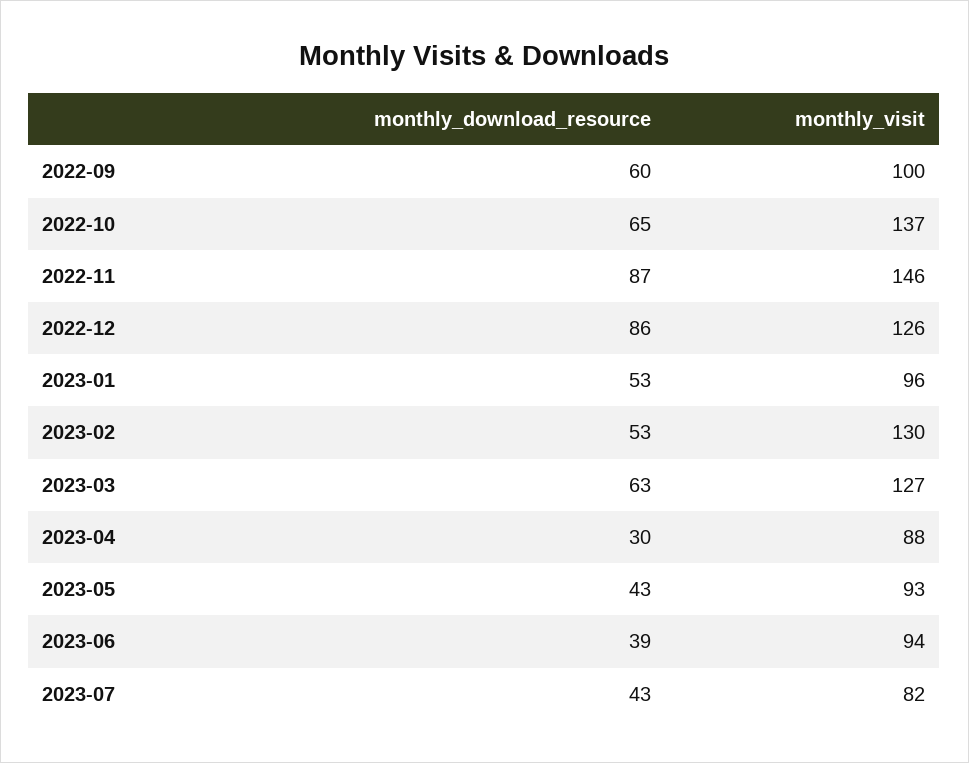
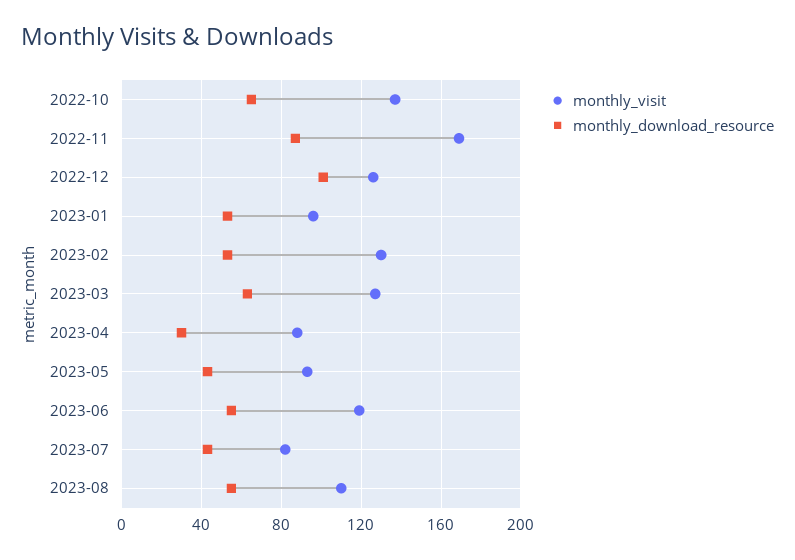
monthly_download_resource, 2022-09: 60 -> none
monthly_visit, 2022-09: 100 -> none
monthly_visit, 2022-11: 146 -> 170
monthly_download_resource, 2022-12: 86 -> 100
monthly_download_resource, 2023-06: 39 -> 55
monthly_visit, 2023-06: 94 -> 120
monthly_visit, 2023-08: none -> 110
monthly_download_resource, 2023-08: none -> 55

